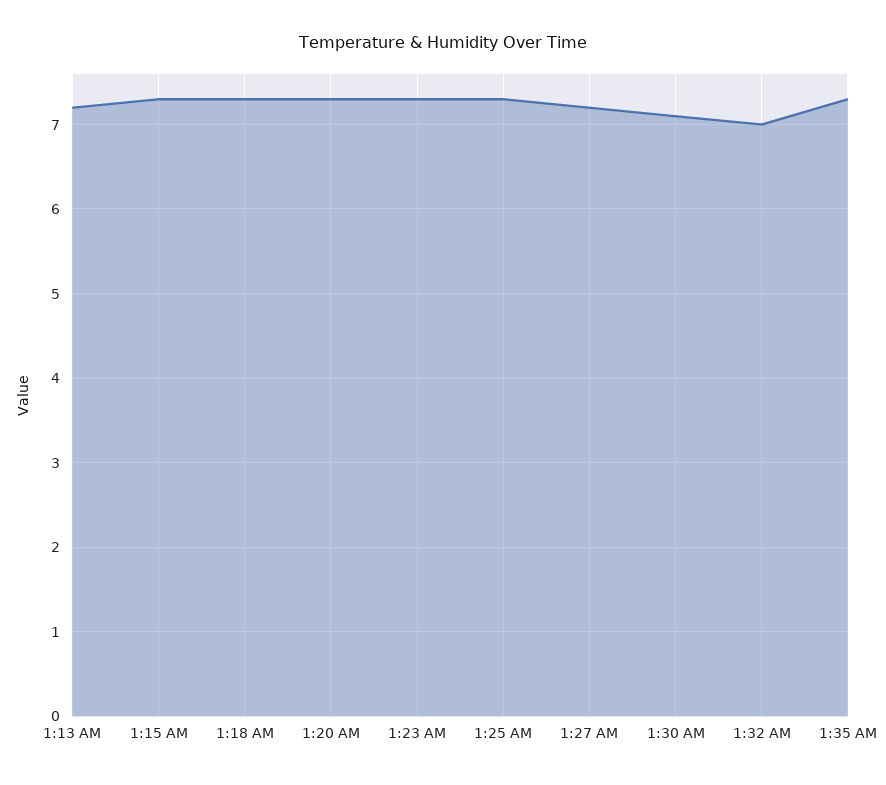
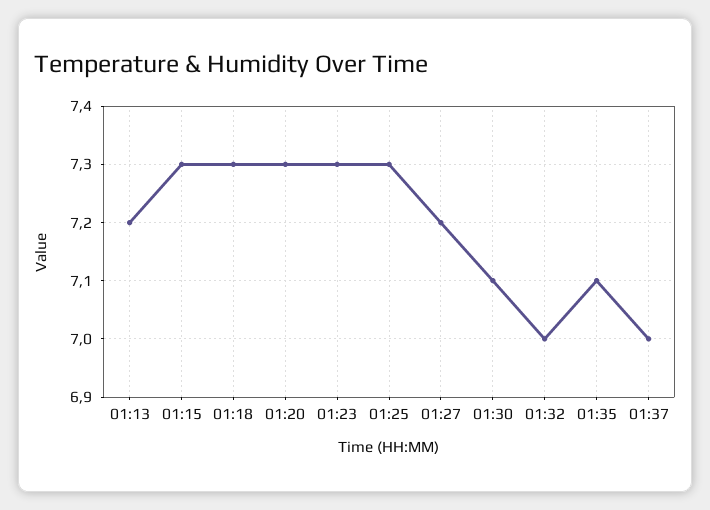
1:35 AM: 7.3 -> 7.1
01:37: none -> 7

